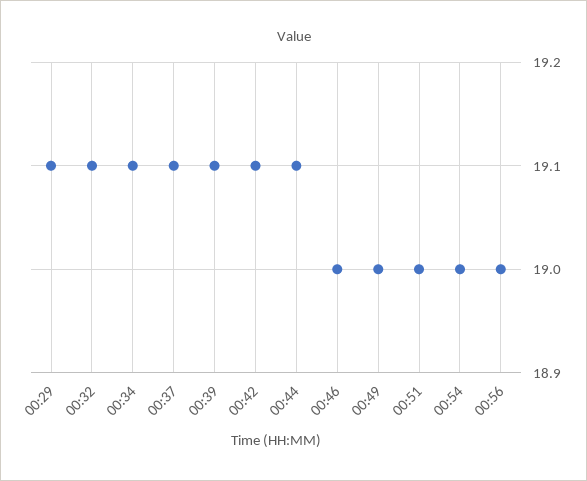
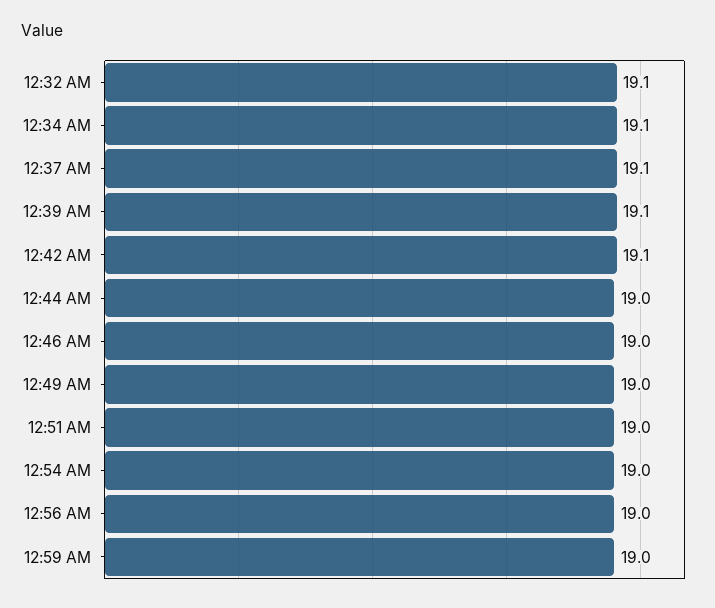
00:29: 19.1 -> none
00:44: 19.1 -> 19
12:59 AM: none -> 19

